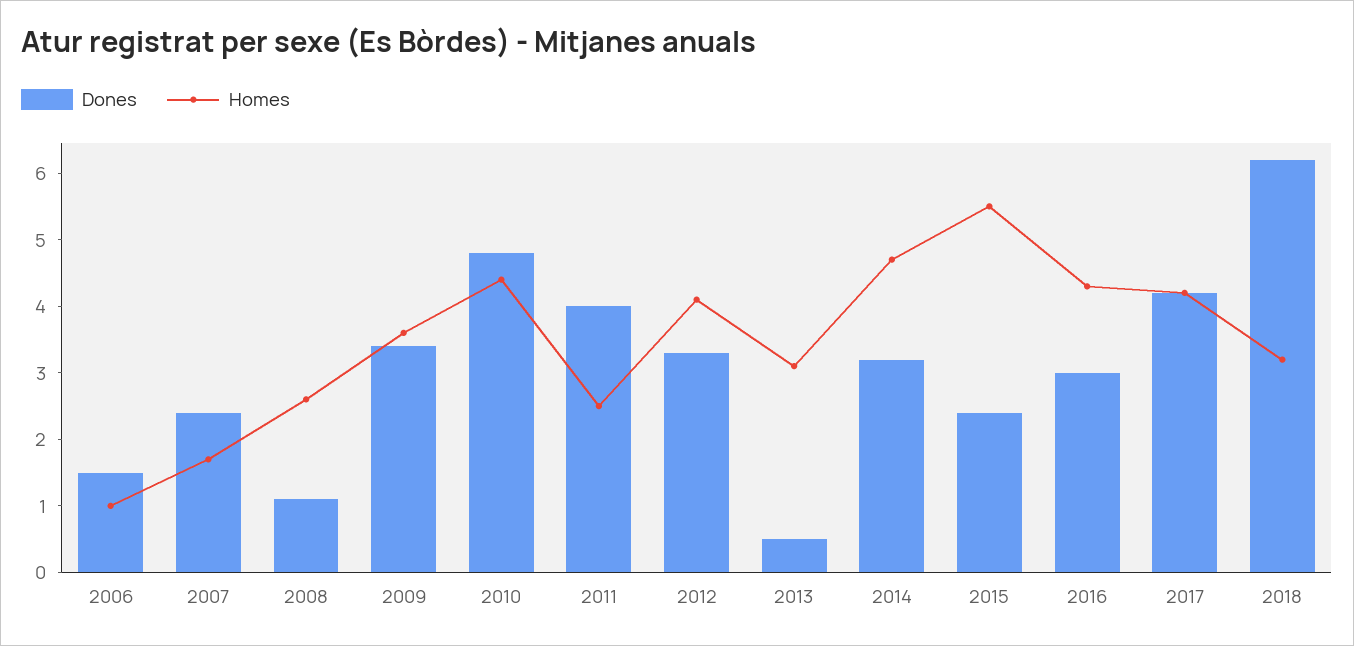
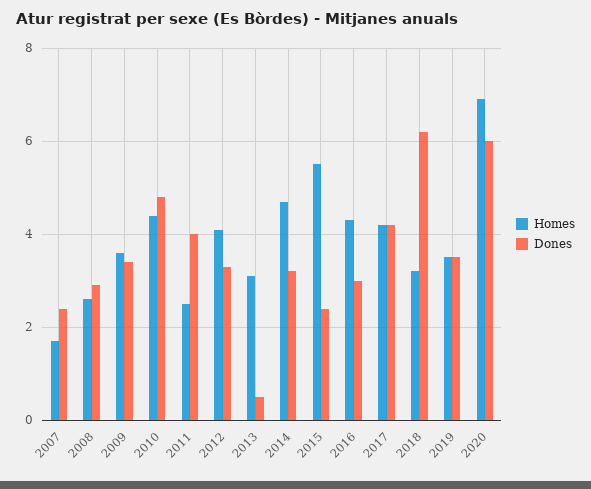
Dones, 2006: 1.5 -> none
Homes, 2006: 1 -> none
Dones, 2008: 1 -> 3
Homes, 2019: none -> 3.5
Dones, 2019: none -> 3.5
Homes, 2020: none -> 7
Dones, 2020: none -> 6

